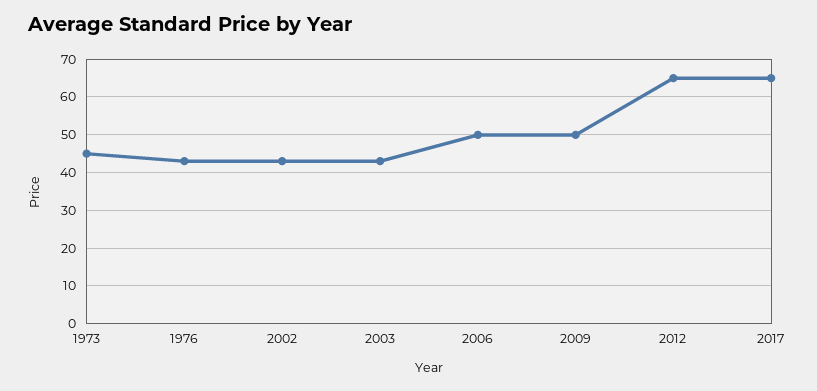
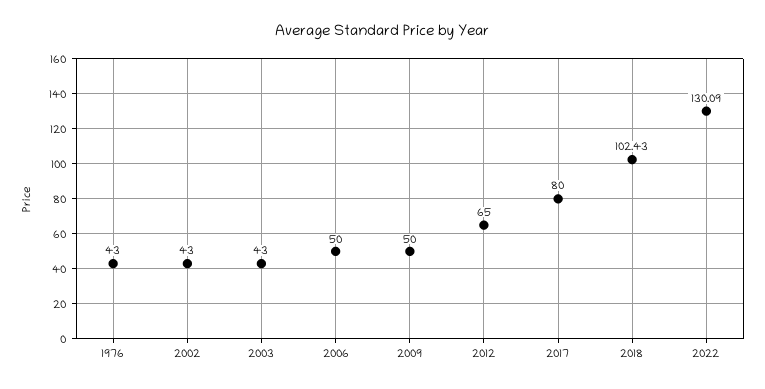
1973: 45 -> none
2017: 65 -> 80
2018: none -> 102.43
2022: none -> 130.09

